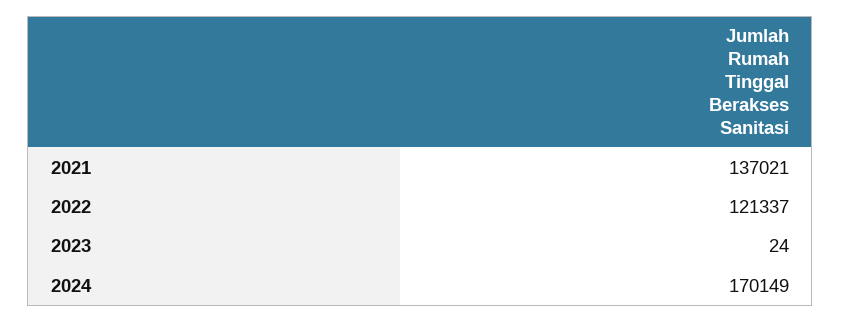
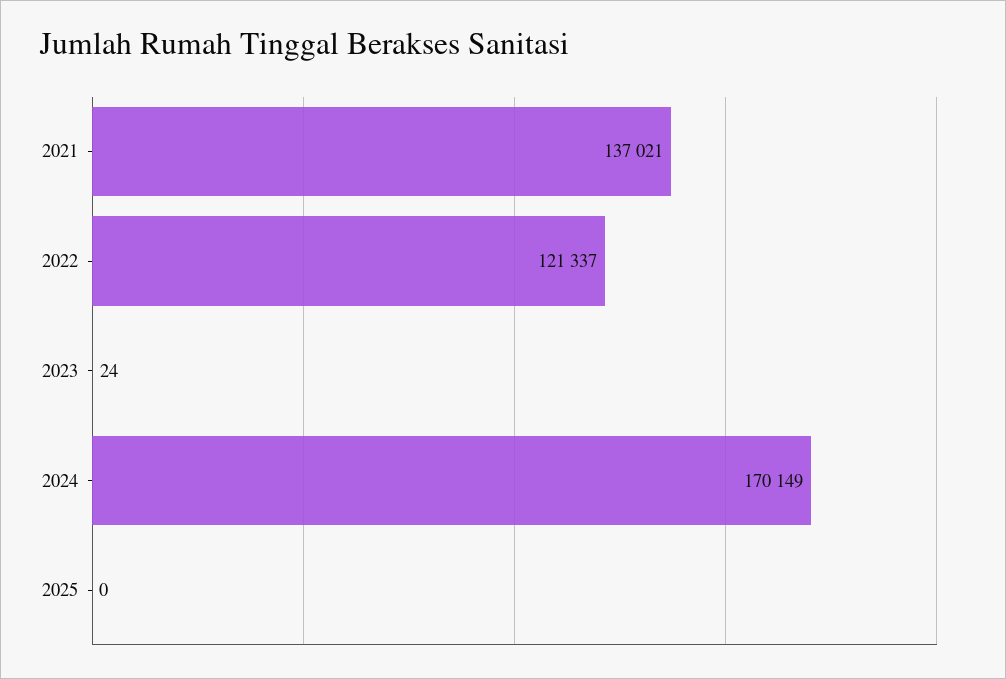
2025: none -> 0

